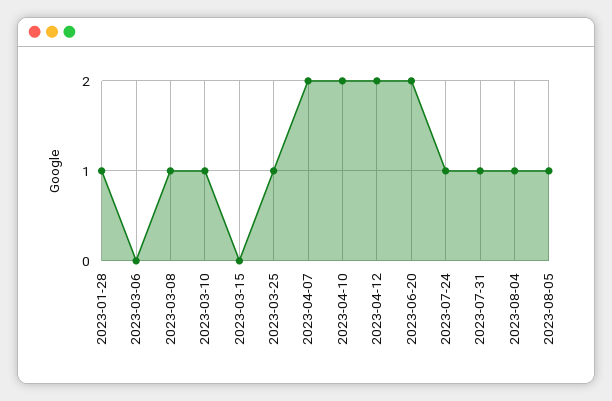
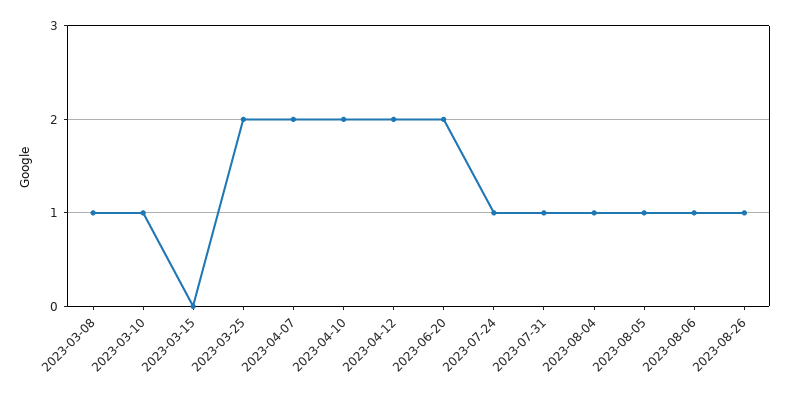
2023-01-28: 1 -> none
2023-03-06: 0 -> none
2023-03-25: 1 -> 2
2023-08-06: none -> 1
2023-08-26: none -> 1

